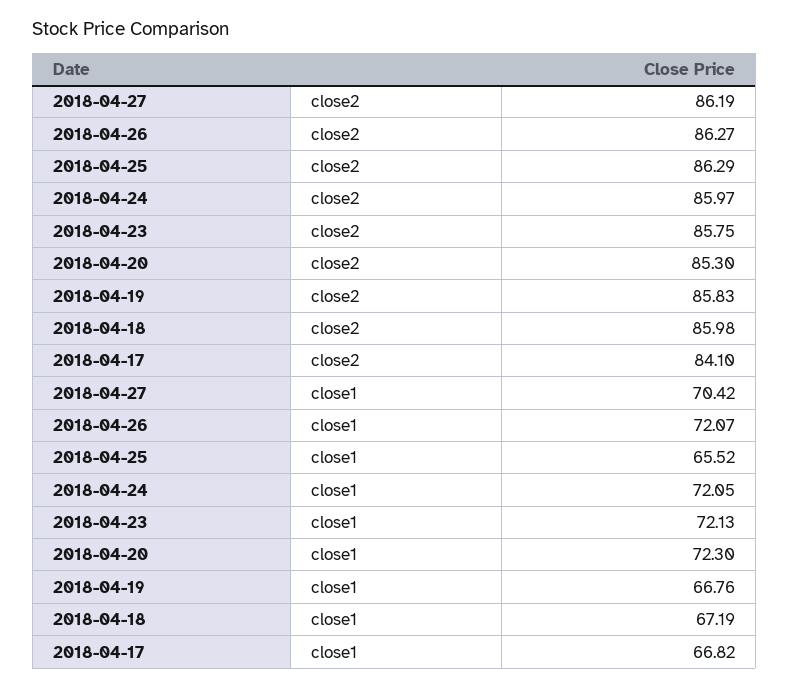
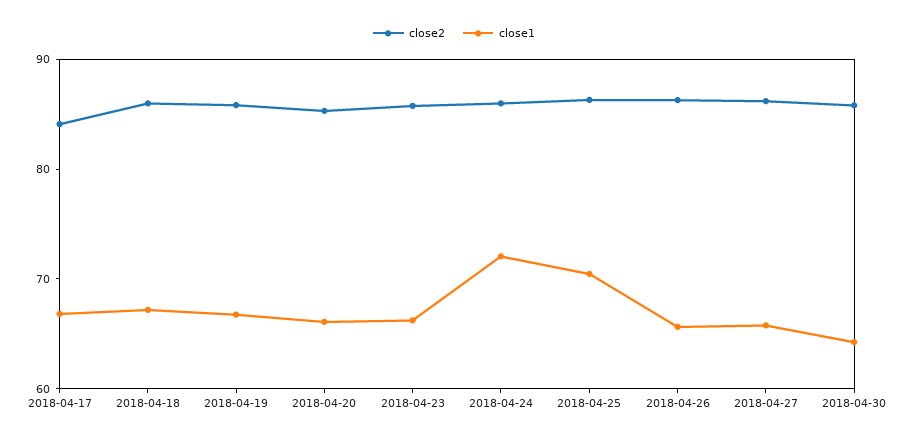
close1, 2018-04-27: 70.42 -> 66
close1, 2018-04-26: 72.07 -> 66
close1, 2018-04-25: 65.52 -> 70
close1, 2018-04-23: 72.13 -> 66
close1, 2018-04-20: 72.3 -> 66
close2, 2018-04-30: none -> 86
close1, 2018-04-30: none -> 64

